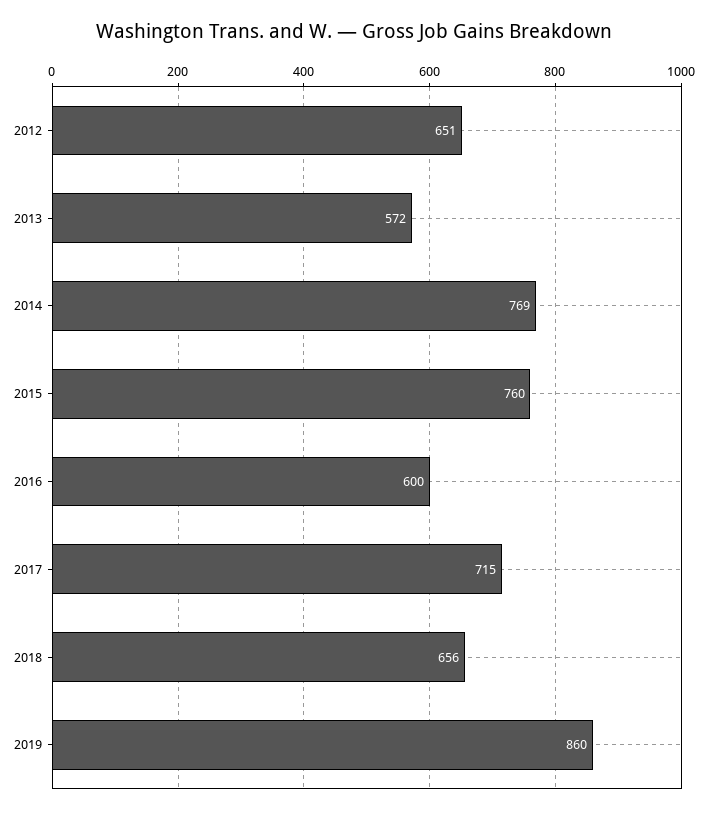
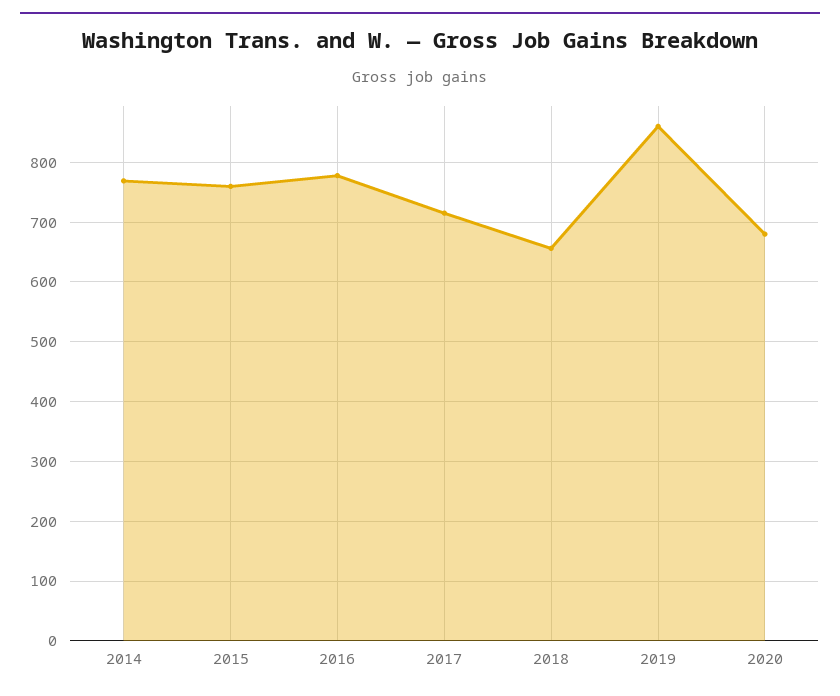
2012: 651 -> none
2013: 572 -> none
2016: 600 -> 780
2020: none -> 680

